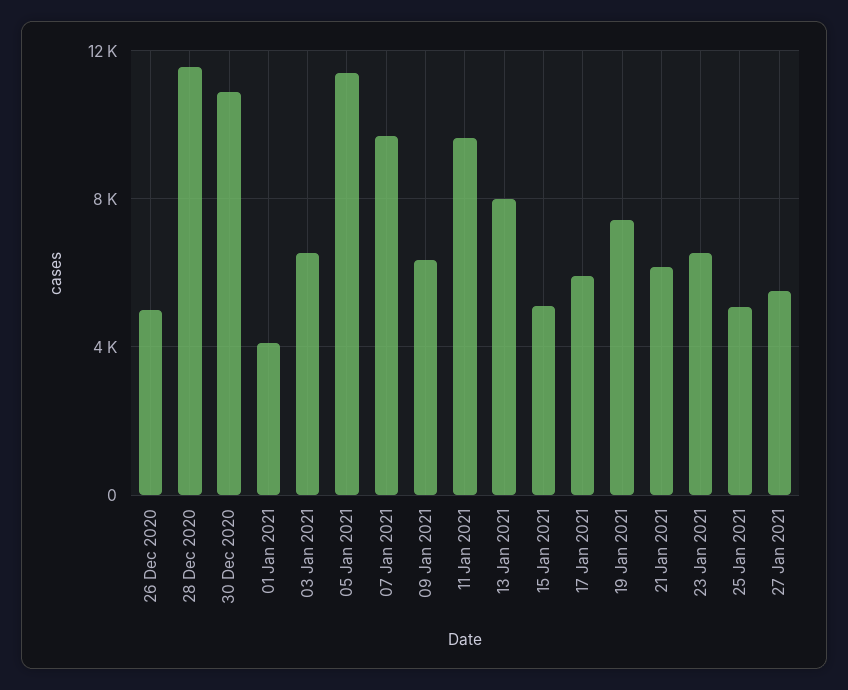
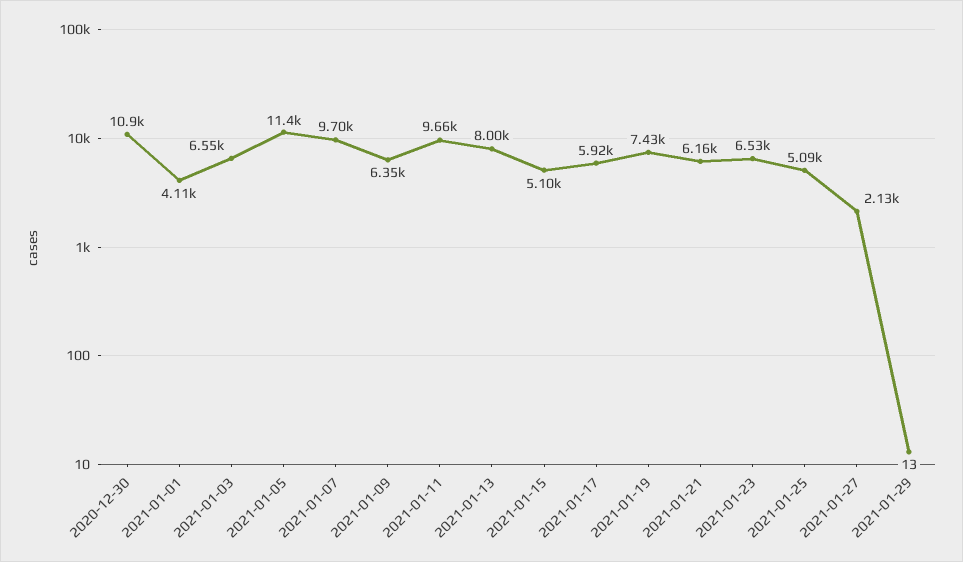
26 Dec 2020: 5000 -> none
28 Dec 2020: 11500 -> none
27 Jan 2021: 5500 -> 2130
2021-01-29: none -> 13

